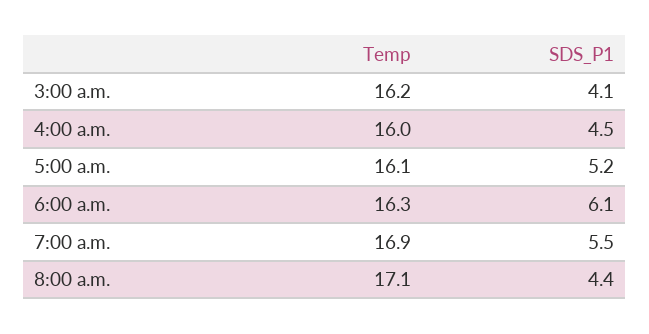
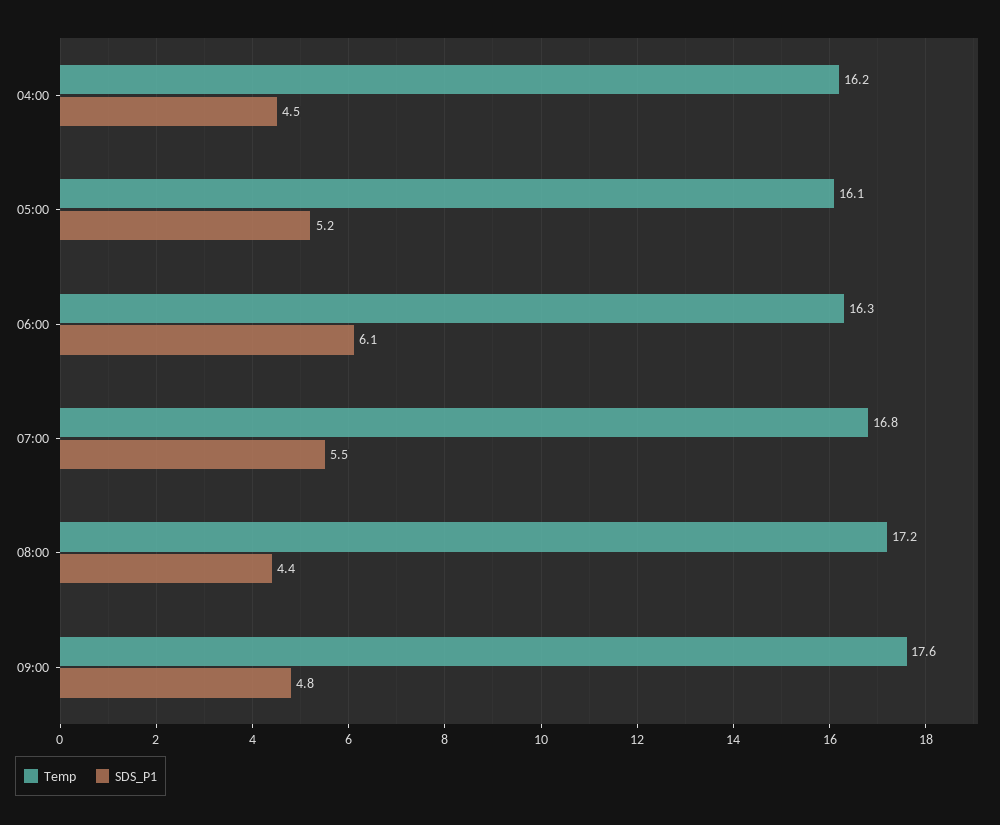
Temp, 3:00 a.m.: 16.2 -> none
SDS_P1, 3:00 a.m.: 4.1 -> none
Temp, 4:00 a.m.: 16 -> 16.2
Temp, 7:00 a.m.: 16.9 -> 16.8
Temp, 8:00 a.m.: 17.1 -> 17.2
Temp, 09:00: none -> 17.6
SDS_P1, 09:00: none -> 4.8

